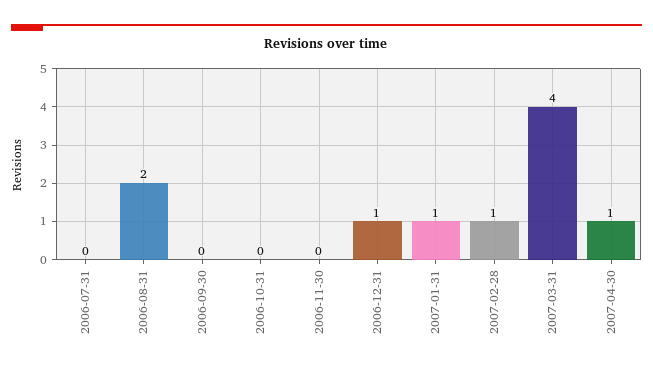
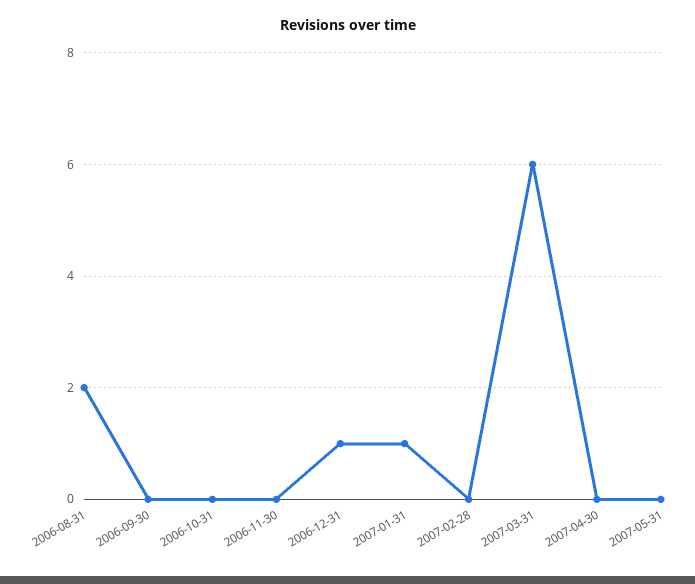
2006-07-31: 0 -> none
2007-02-28: 1 -> 0
2007-03-31: 4 -> 6
2007-04-30: 1 -> 0
2007-05-31: none -> 0

